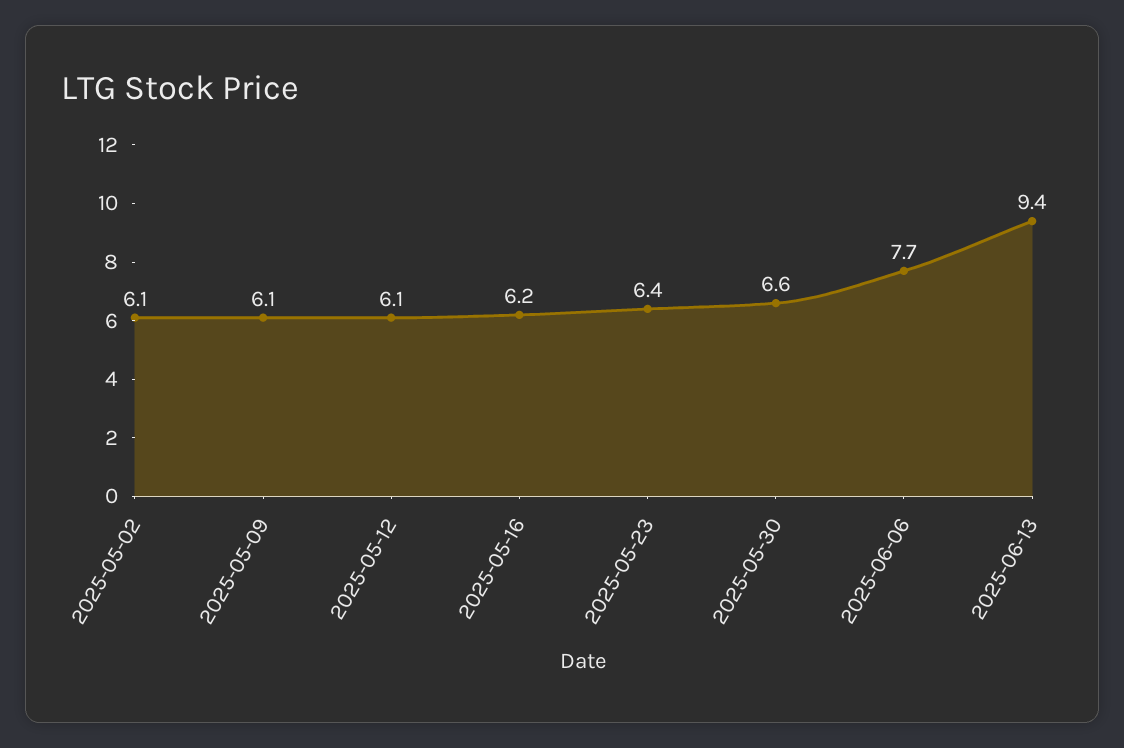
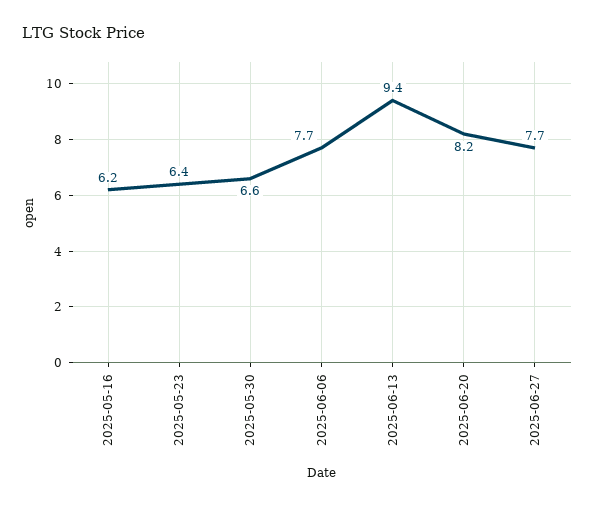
2025-05-02: 6.1 -> none
2025-05-09: 6.1 -> none
2025-05-12: 6.1 -> none
2025-06-20: none -> 8.2
2025-06-27: none -> 7.7

